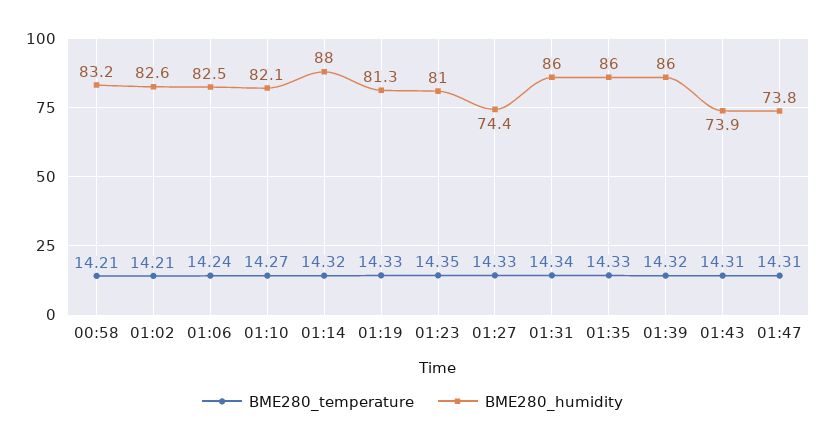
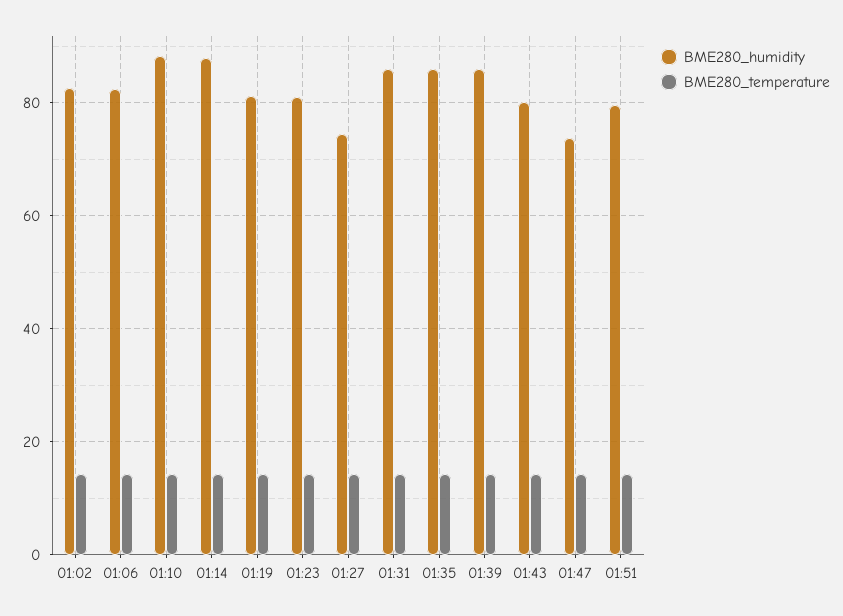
BME280_temperature, 00:58: 14.21 -> none
BME280_humidity, 00:58: 83.2 -> none
BME280_humidity, 01:10: 82.1 -> 88
BME280_humidity, 01:43: 73.9 -> 80
BME280_humidity, 01:51: none -> 80
BME280_temperature, 01:51: none -> 14

